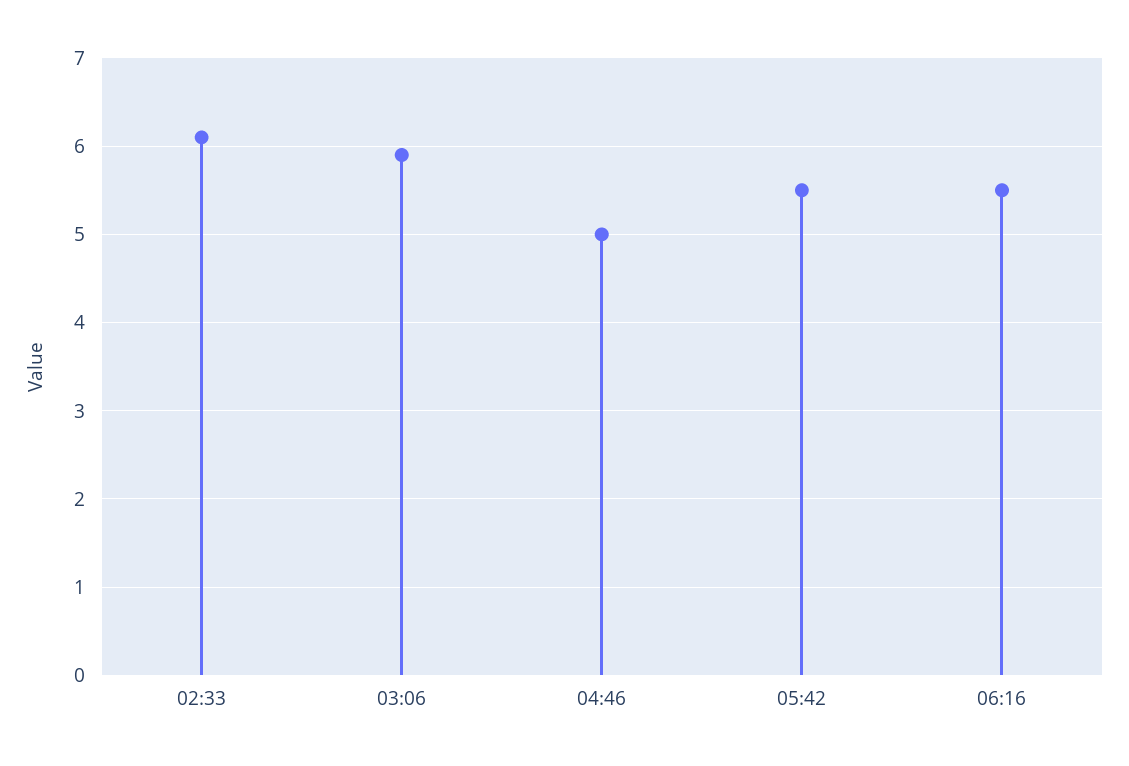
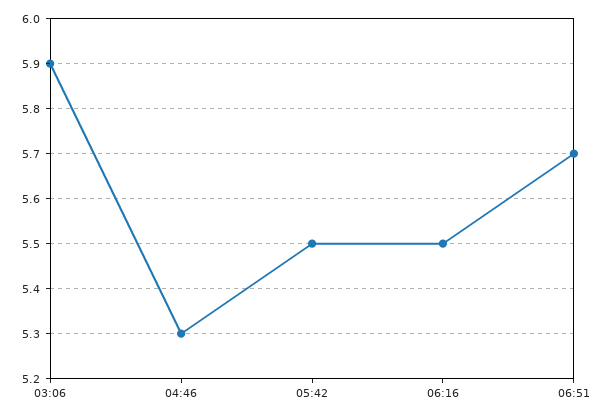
02:33: 6.1 -> none
04:46: 5 -> 5.3
06:51: none -> 5.7

